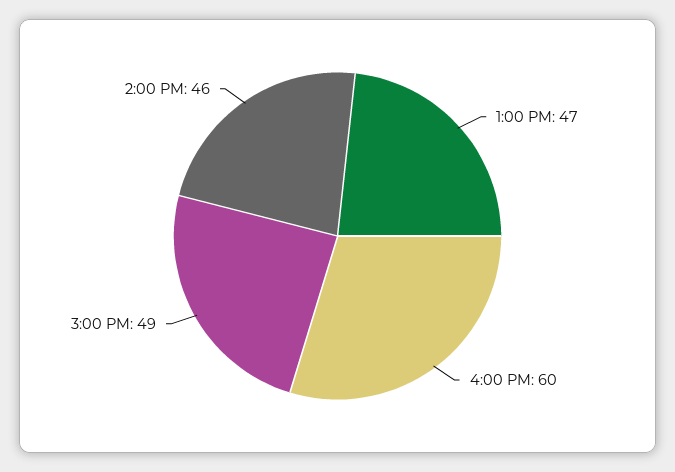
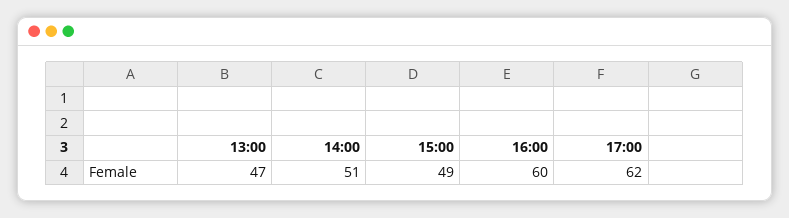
2:00 PM: 46 -> 51
17:00: none -> 62

